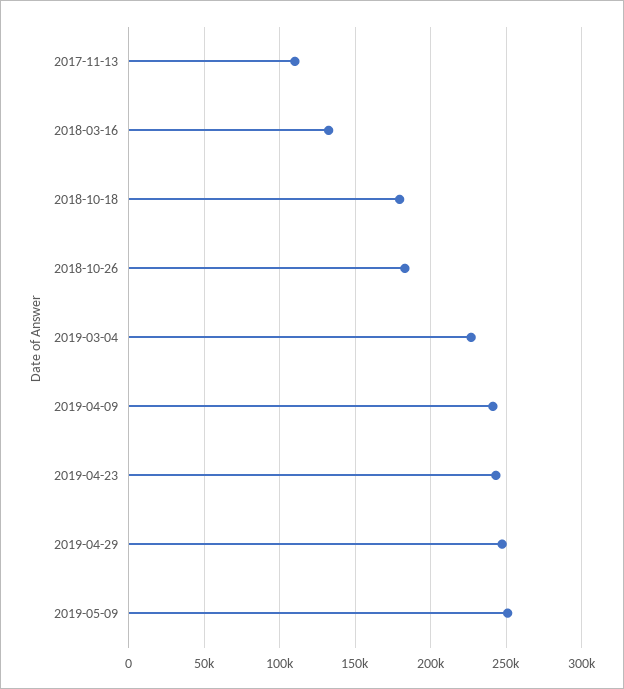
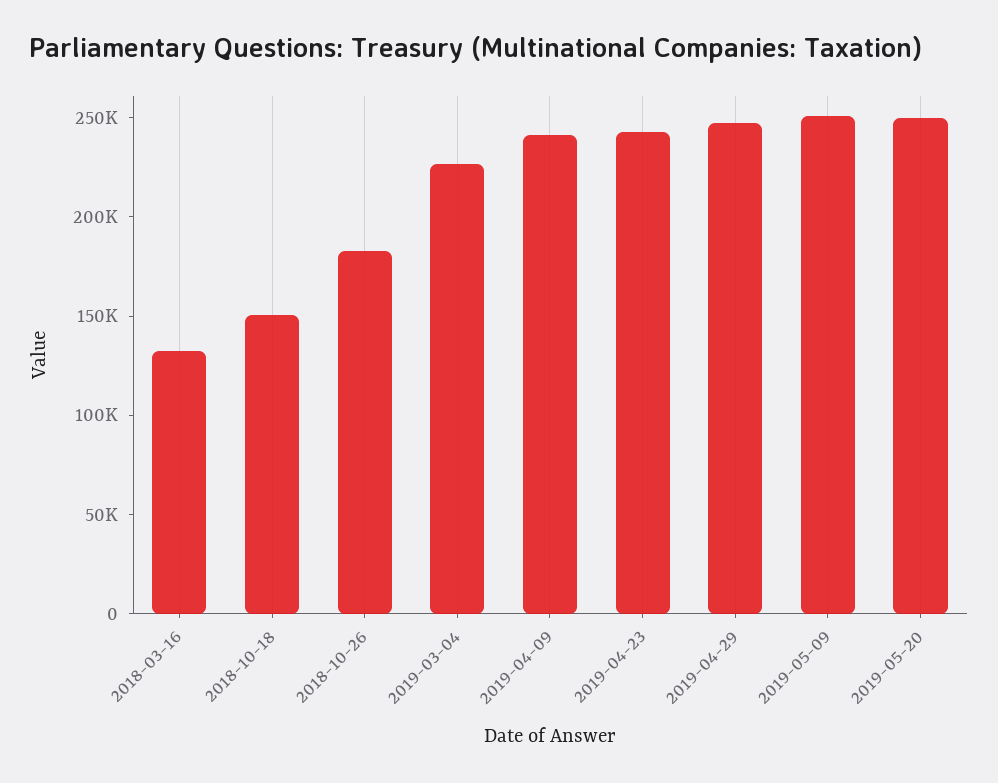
2017-11-13: 110000 -> none
2018-10-18: 180000 -> 150000
2019-05-20: none -> 250000

